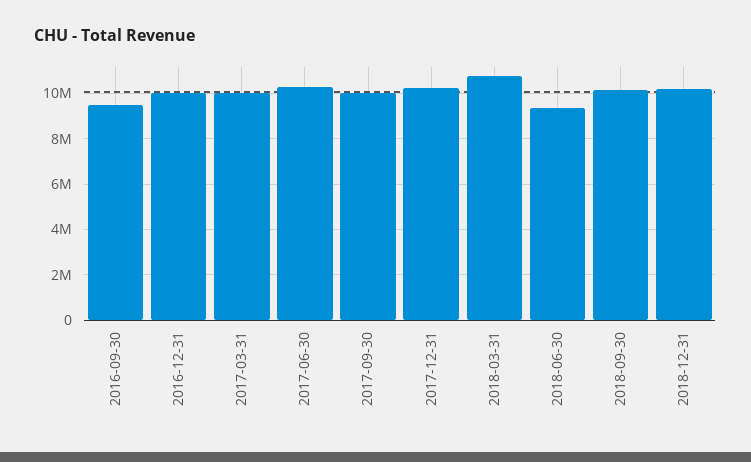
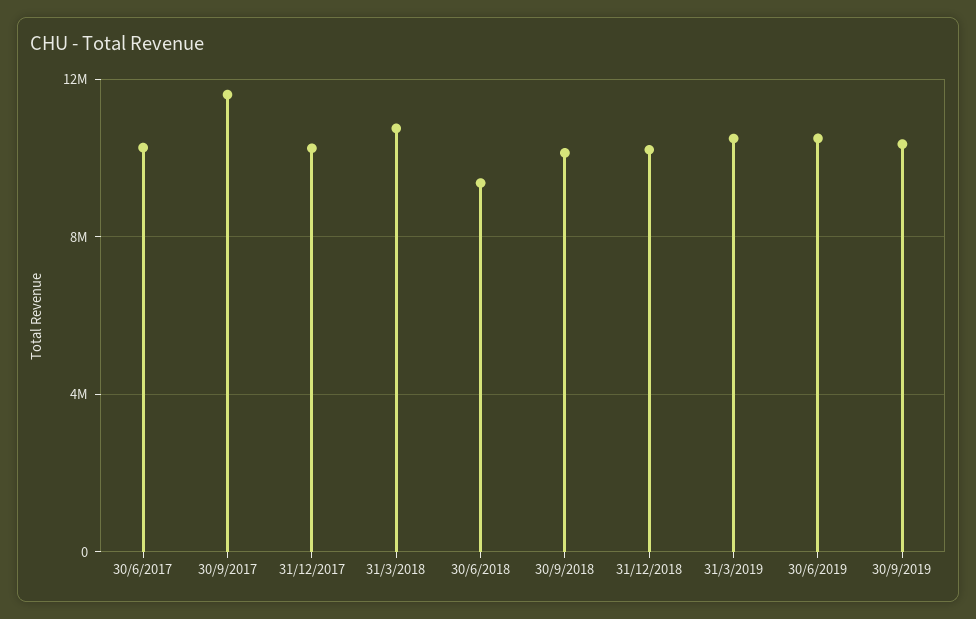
2016-09-30: 9500000 -> none
2016-12-31: 10000000 -> none
2017-03-31: 10000000 -> none
2017-09-30: 10000000 -> 11500000
31/3/2019: none -> 10500000
30/6/2019: none -> 10500000
30/9/2019: none -> 10500000

